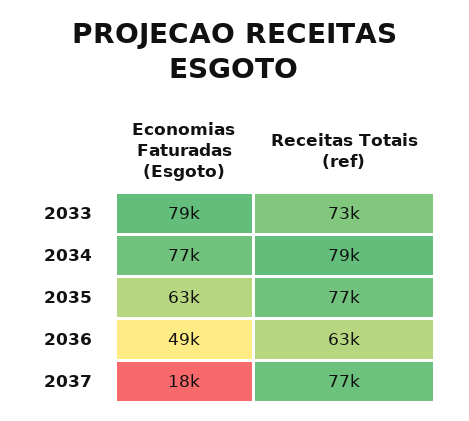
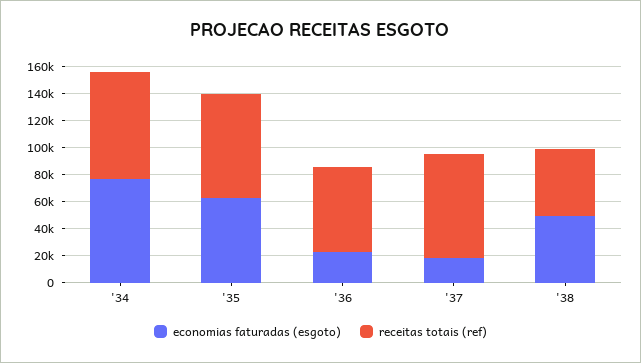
Economias Faturadas (Esgoto), 2033: 79000 -> none
Receitas Totais (ref), 2033: 73000 -> none
Economias Faturadas (Esgoto), 2036: 49000 -> 20000
Economias Faturadas (Esgoto), '38: none -> 50000
Receitas Totais (ref), '38: none -> 50000

